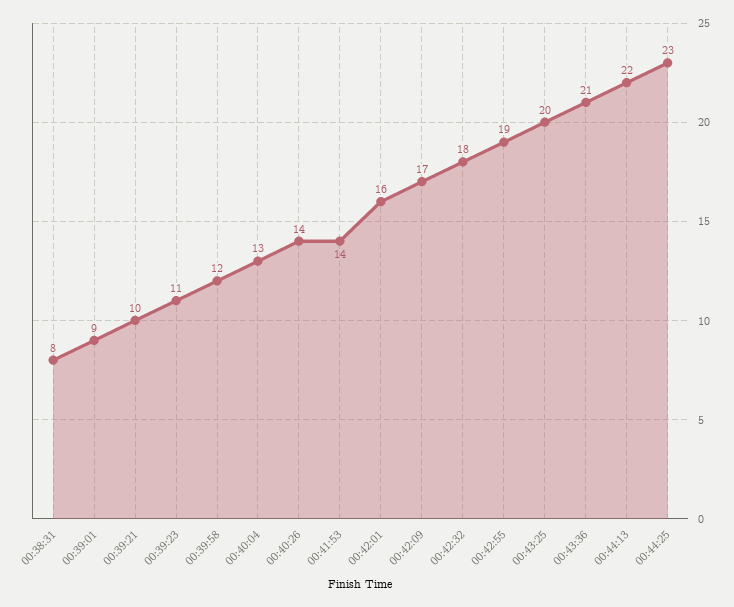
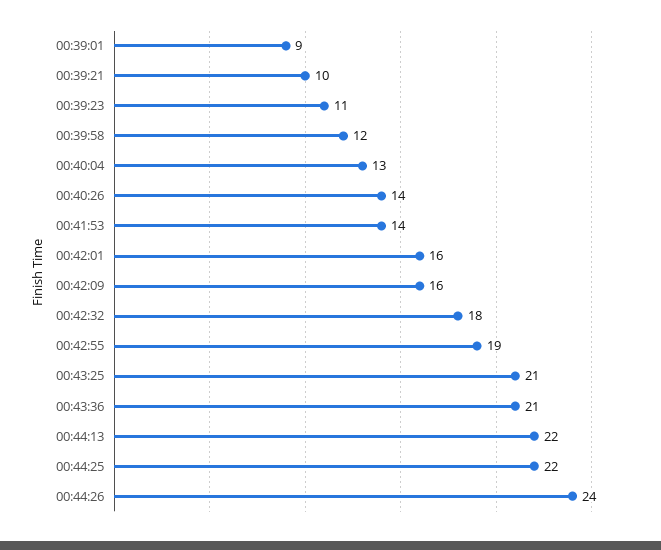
00:38:31: 8 -> none
00:42:09: 17 -> 16
00:43:25: 20 -> 21
00:44:25: 23 -> 22
00:44:26: none -> 24

